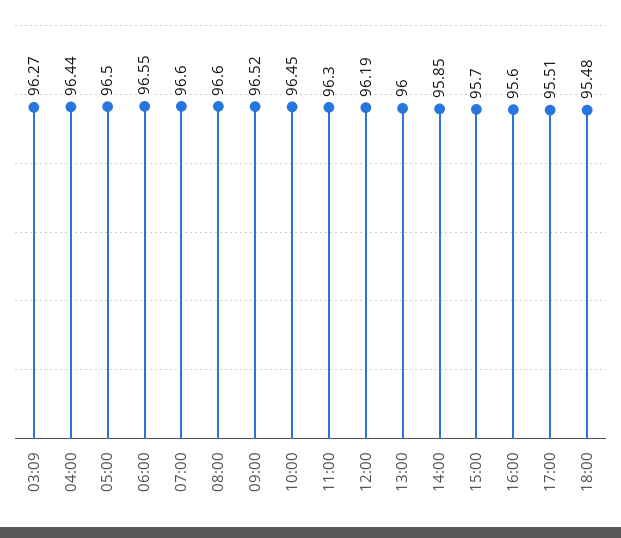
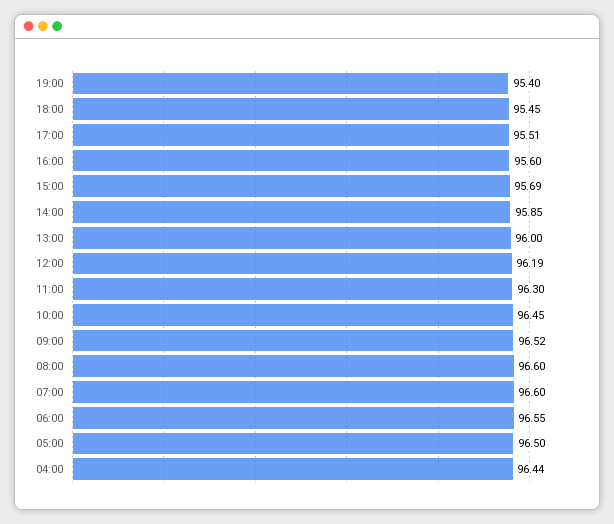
03:09: 96.27 -> none
15:00: 95.7 -> 95.69
18:00: 95.48 -> 95.45
19:00: none -> 95.4

